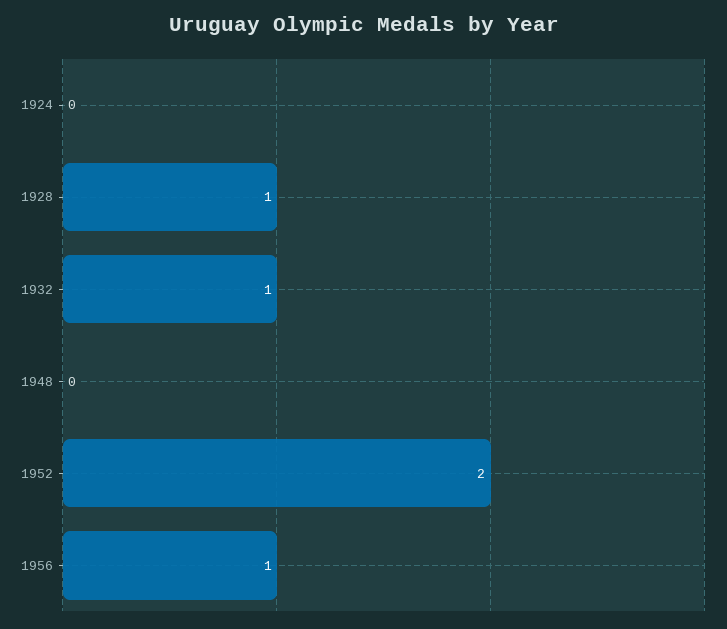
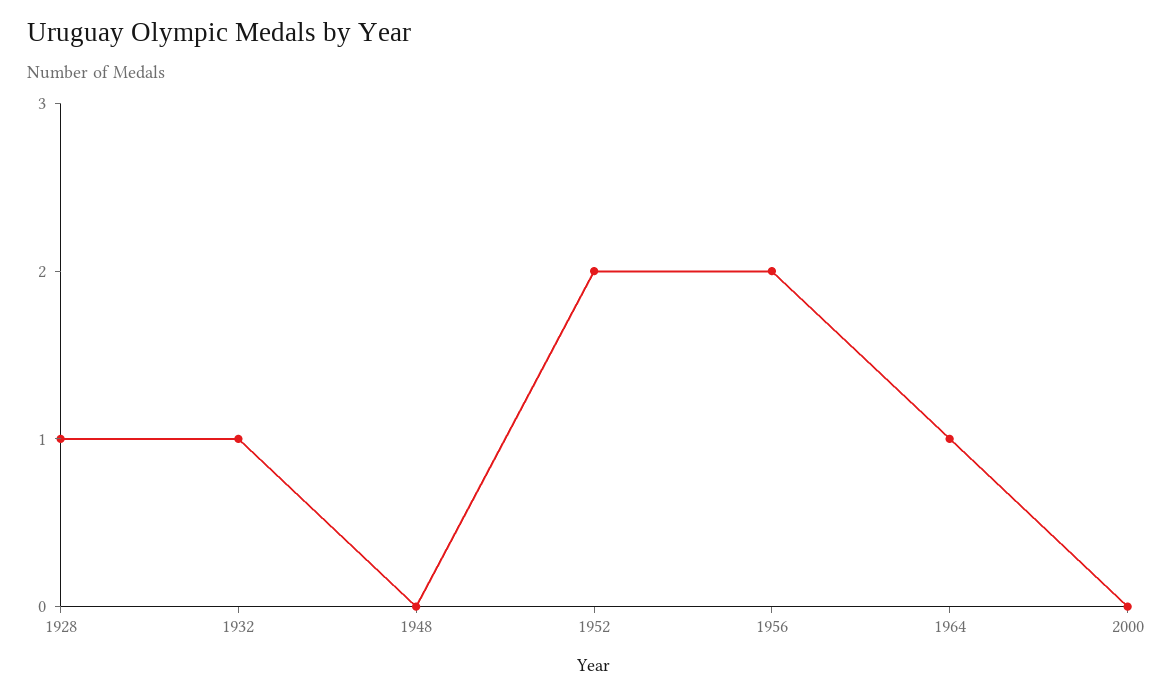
1924: 0 -> none
1956: 1 -> 2
1964: none -> 1
2000: none -> 0

